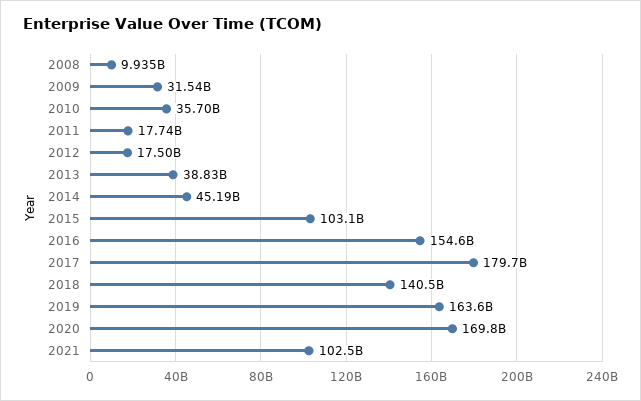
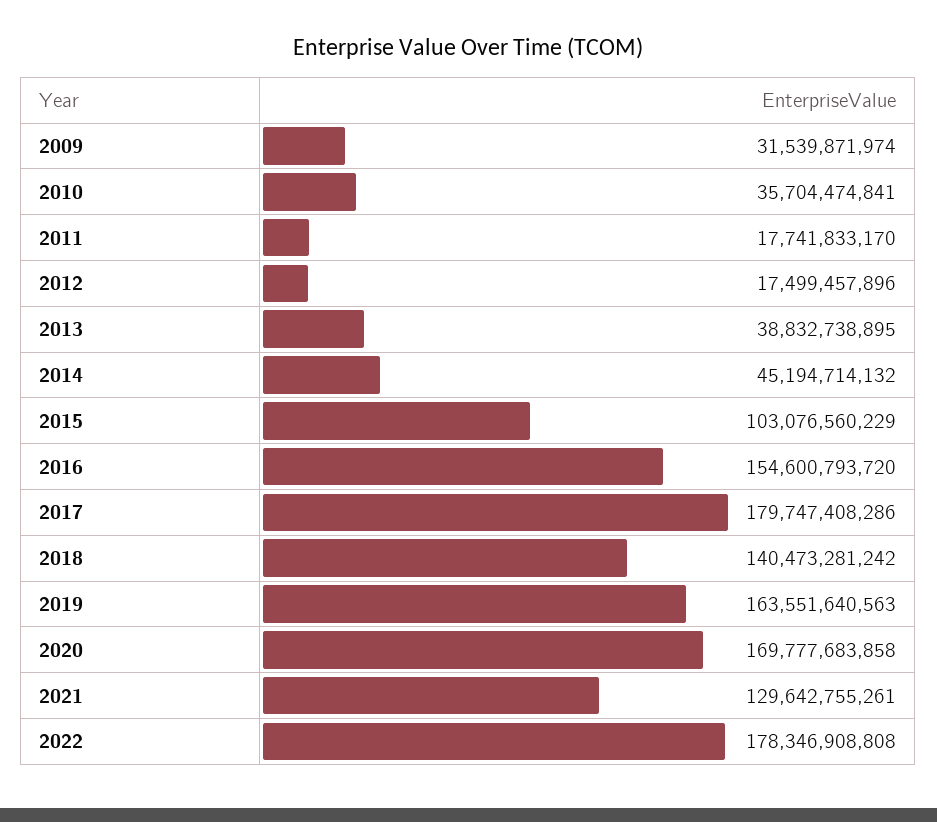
2008: 9935000000 -> none
2021: 102500000000 -> 129642755261
2022: none -> 178346908808

